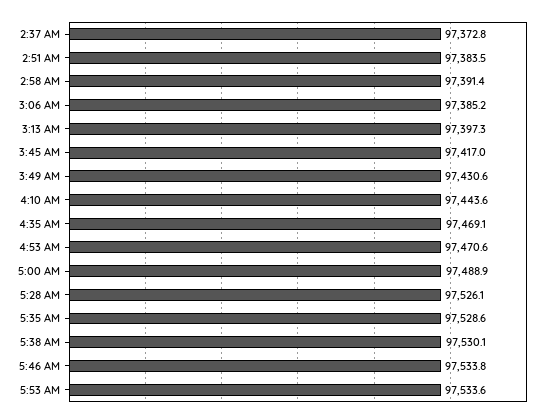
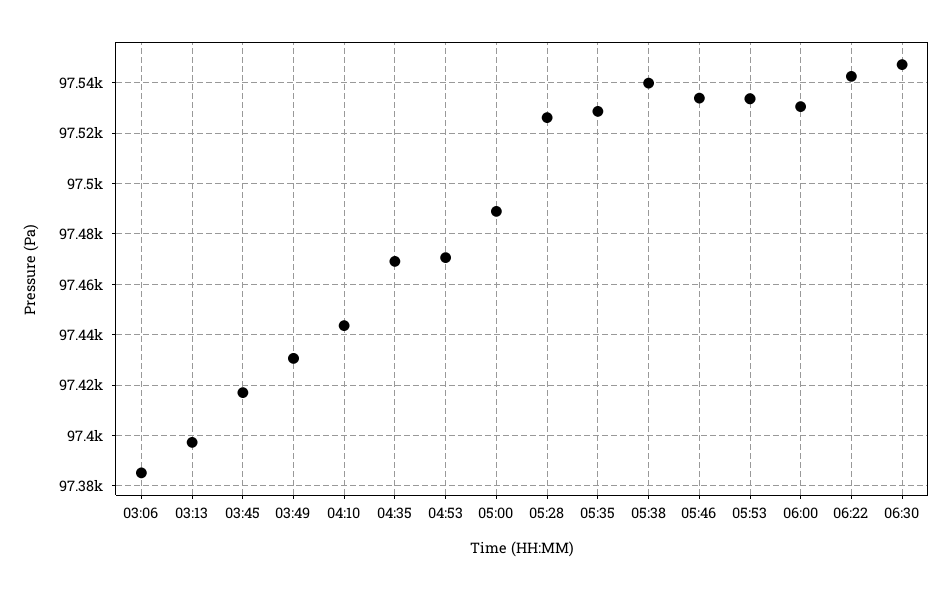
2:37 AM: 97372.8 -> none
2:51 AM: 97383.5 -> none
2:58 AM: 97391.4 -> none
5:38 AM: 97530.1 -> 97540
06:00: none -> 97530
06:22: none -> 97542.5
06:30: none -> 97547.5

